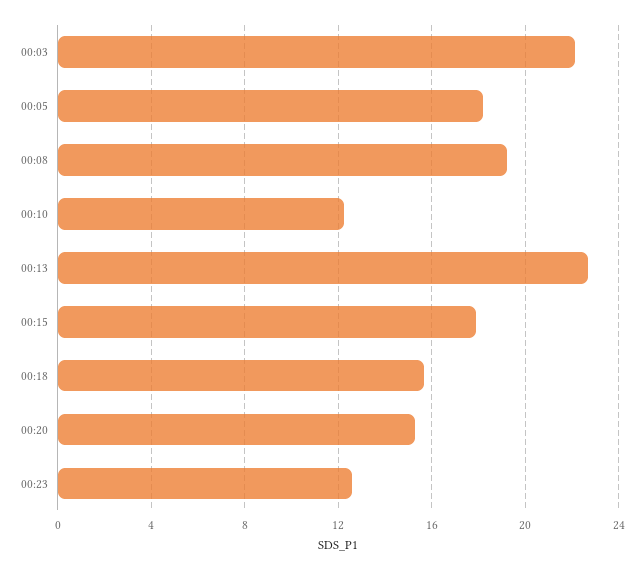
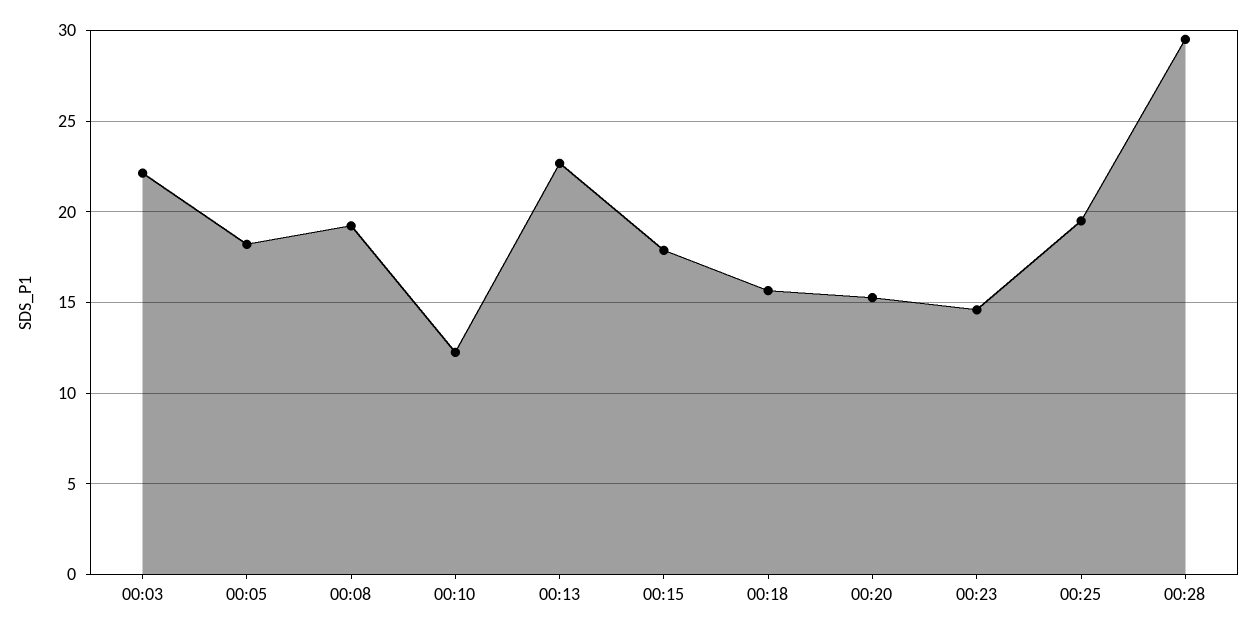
00:23: 12.5 -> 14.5
00:25: none -> 19.5
00:28: none -> 29.5

